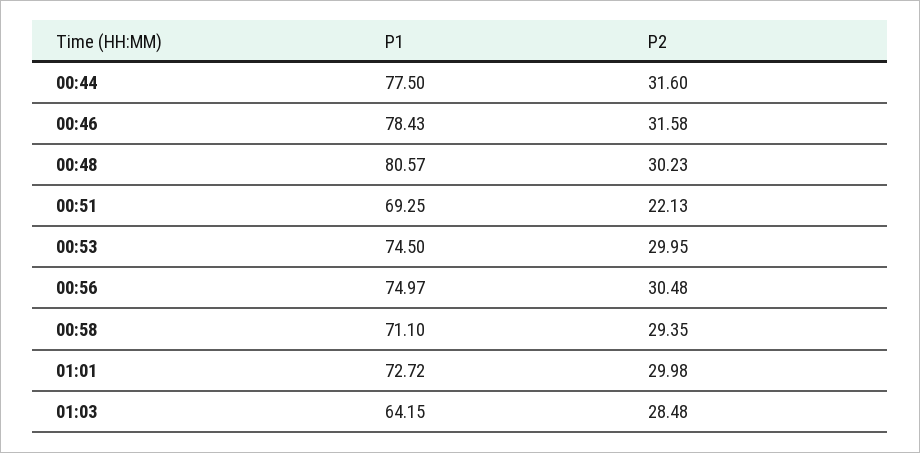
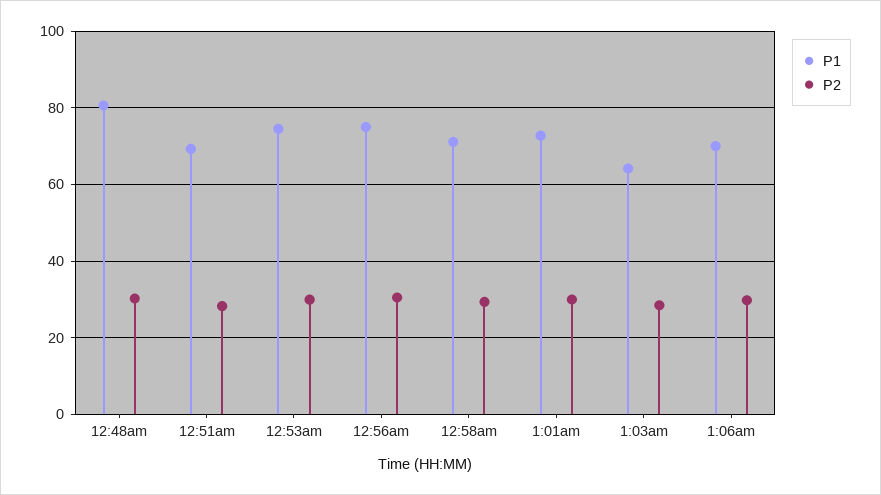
P1, 00:44: 77.5 -> none
P2, 00:44: 31.6 -> none
P1, 00:46: 78.43 -> none
P2, 00:46: 31.58 -> none
P2, 00:51: 22.13 -> 28
P1, 1:06am: none -> 70
P2, 1:06am: none -> 30

